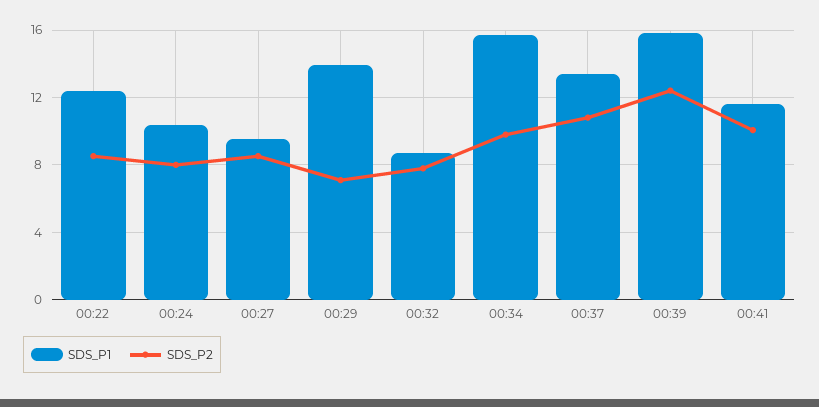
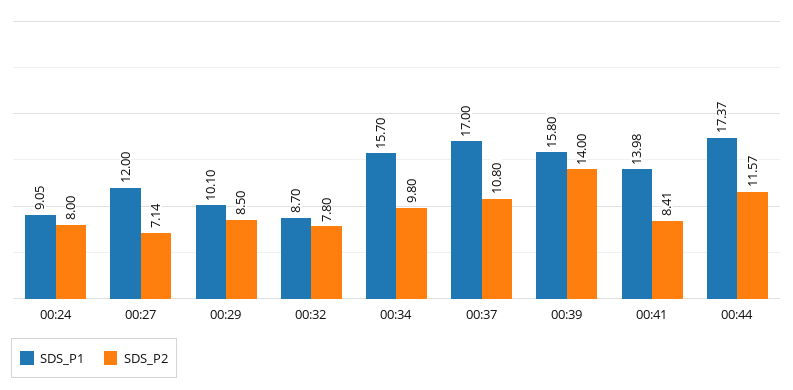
SDS_P1, 00:22: 12.5 -> none
SDS_P2, 00:22: 8.5 -> none
SDS_P1, 00:24: 10.5 -> 9.05
SDS_P1, 00:27: 9.5 -> 12
SDS_P2, 00:27: 8.5 -> 7.14
SDS_P1, 00:29: 14 -> 10.1
SDS_P2, 00:29: 7 -> 8.5
SDS_P1, 00:37: 13.5 -> 17
SDS_P2, 00:39: 12.5 -> 14
SDS_P1, 00:41: 11.5 -> 13.98
SDS_P2, 00:41: 10 -> 8.41
SDS_P1, 00:44: none -> 17.37
SDS_P2, 00:44: none -> 11.57

